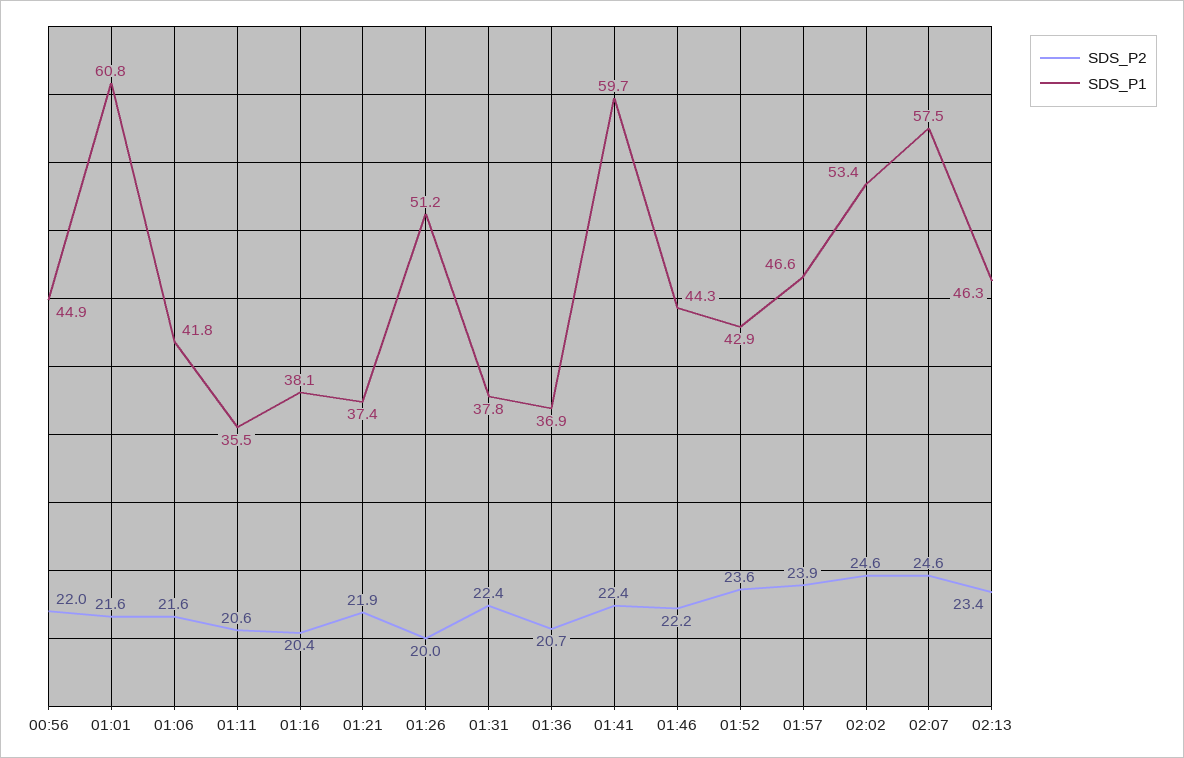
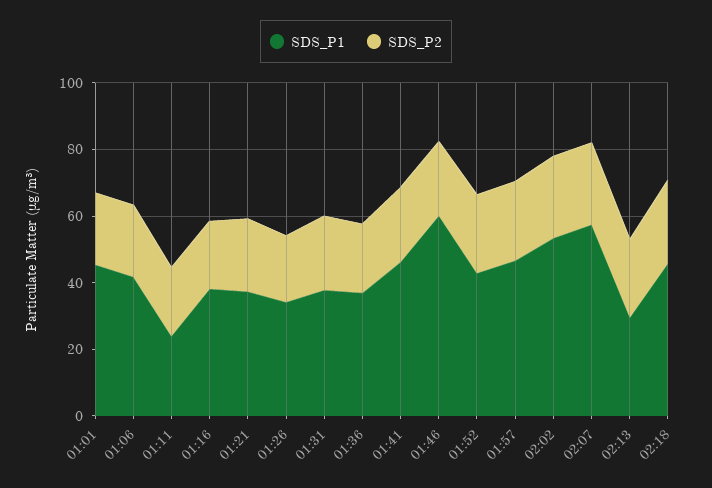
SDS_P2, 00:56: 22 -> none
SDS_P1, 00:56: 44.9 -> none
SDS_P1, 01:01: 60.8 -> 45
SDS_P1, 01:11: 35.5 -> 25
SDS_P1, 01:26: 51.2 -> 35
SDS_P1, 01:41: 59.7 -> 45
SDS_P1, 01:46: 44.3 -> 60
SDS_P1, 02:13: 46.3 -> 30
SDS_P1, 02:18: none -> 45
SDS_P2, 02:18: none -> 25

